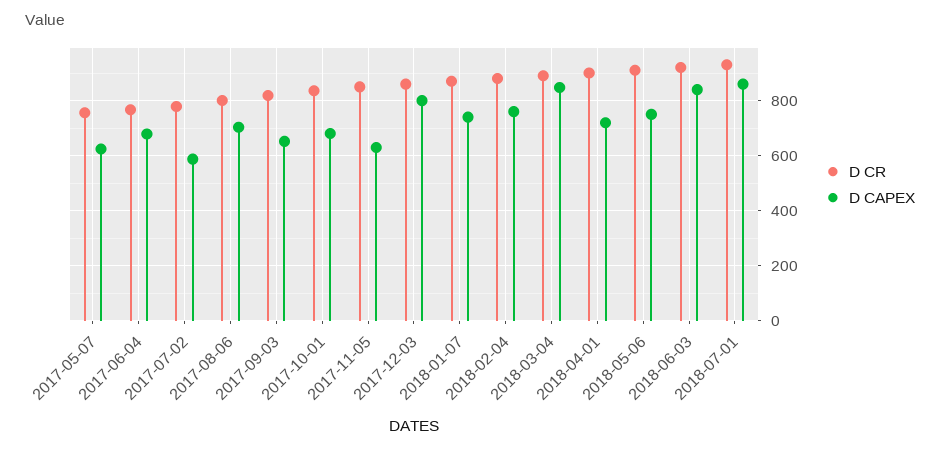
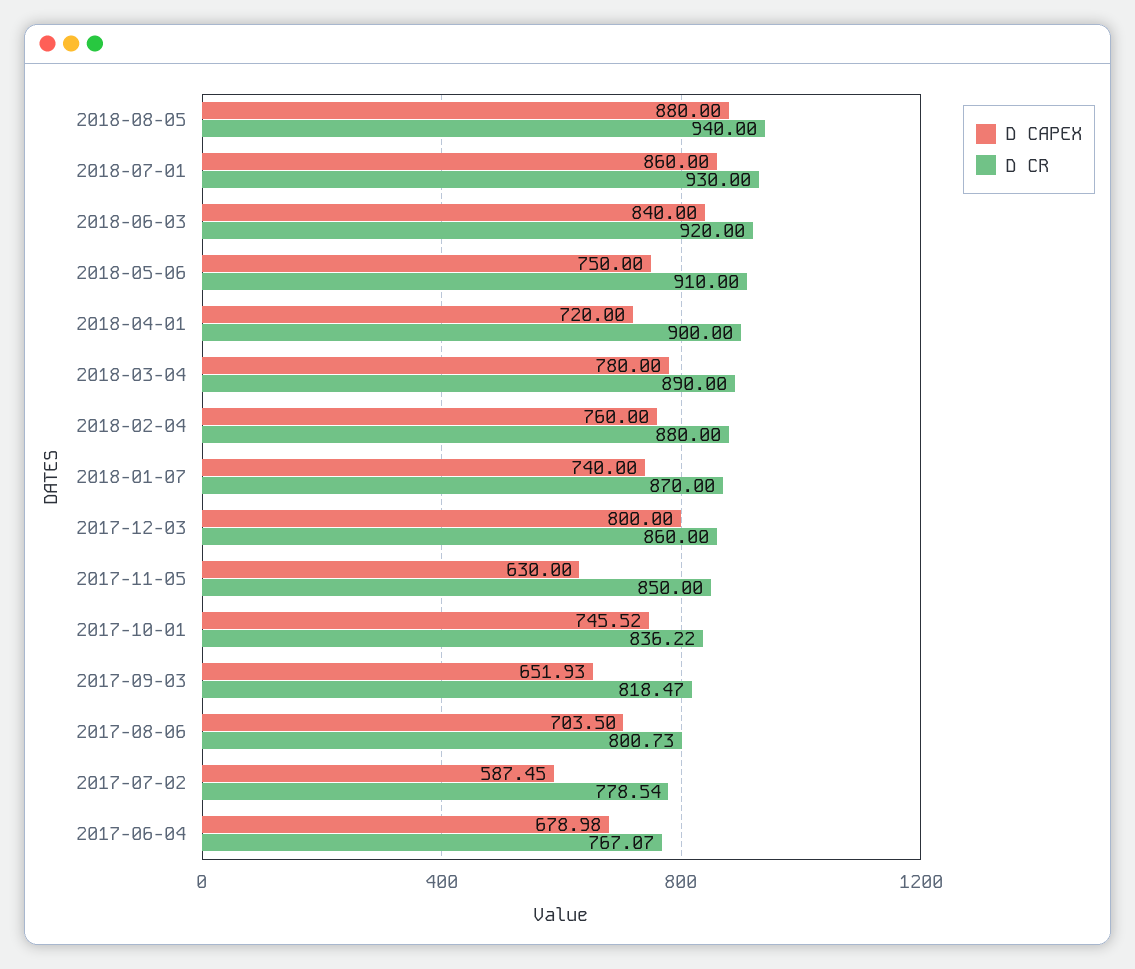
D CR, 2017-05-07: 750 -> none
D CAPEX, 2017-05-07: 625 -> none
D CAPEX, 2017-10-01: 675 -> 745.52
D CAPEX, 2018-03-04: 850 -> 780
D CAPEX, 2018-08-05: none -> 880
D CR, 2018-08-05: none -> 940

